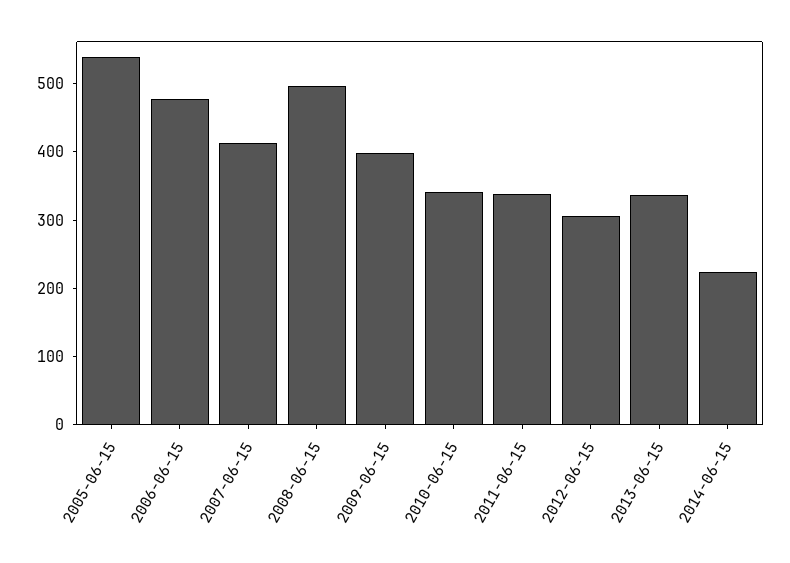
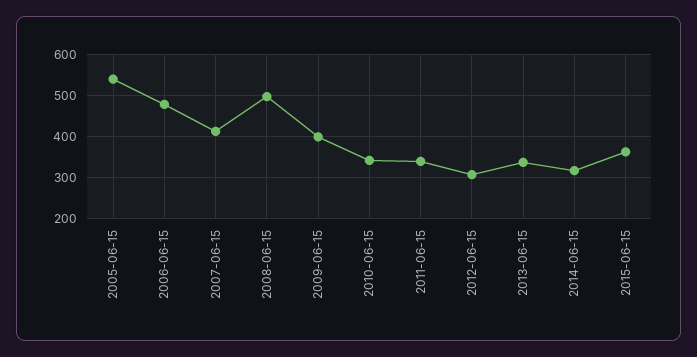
2014-06-15: 220 -> 320
2015-06-15: none -> 360

